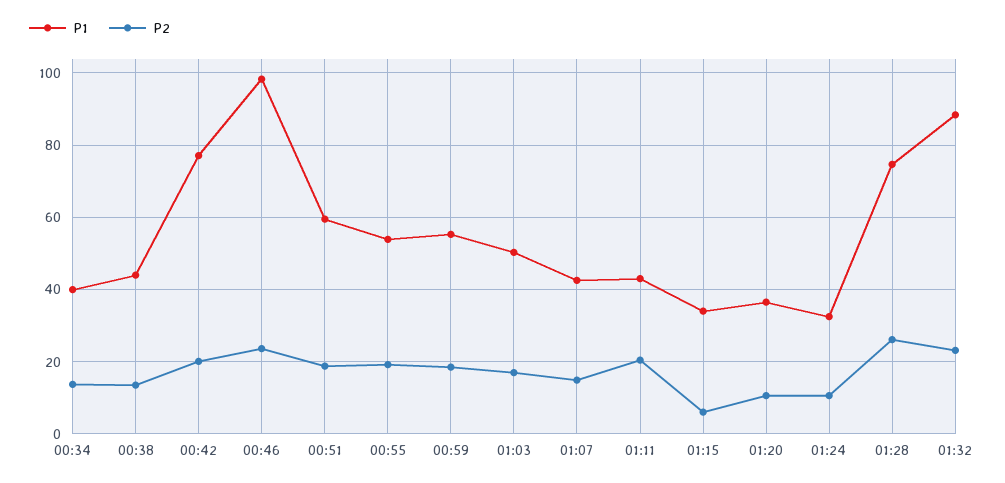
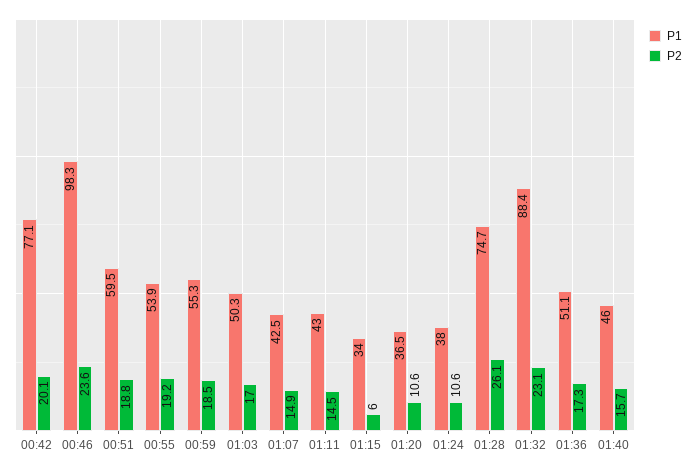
P1, 00:34: 40 -> none
P2, 00:34: 14 -> none
P1, 00:38: 44 -> none
P2, 00:38: 14 -> none
P2, 01:11: 20 -> 14.5
P1, 01:24: 32 -> 38
P1, 01:36: none -> 51.1
P2, 01:36: none -> 17.3
P1, 01:40: none -> 46
P2, 01:40: none -> 15.7

